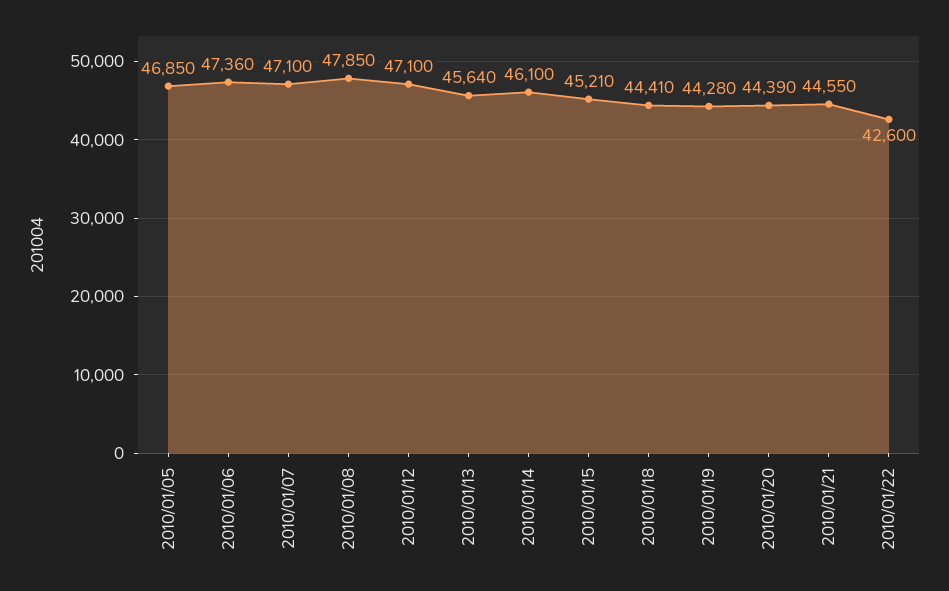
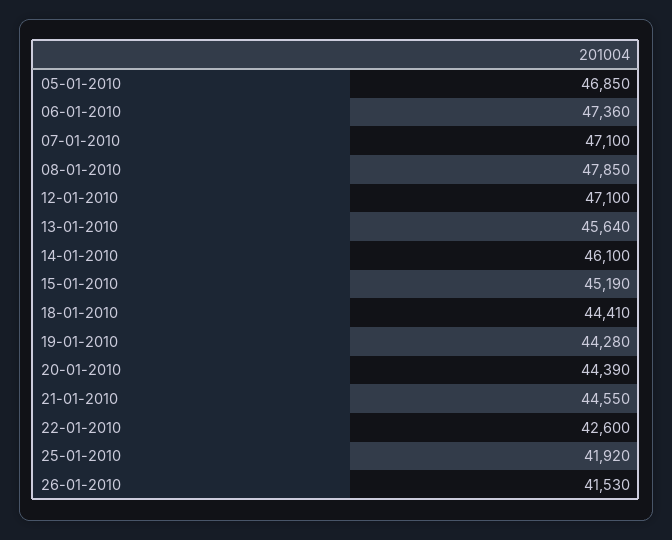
2010/01/15: 45210 -> 45190
25-01-2010: none -> 41920
26-01-2010: none -> 41530

